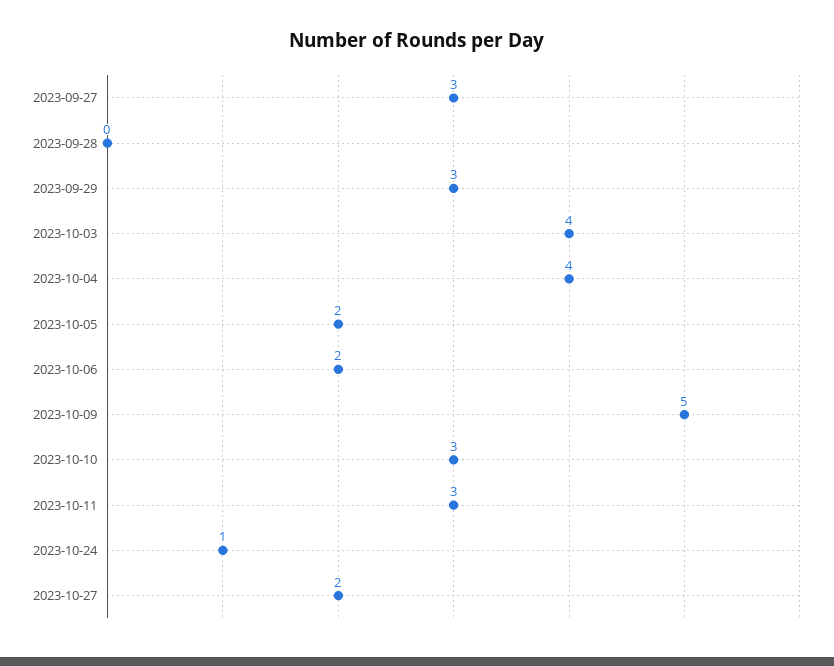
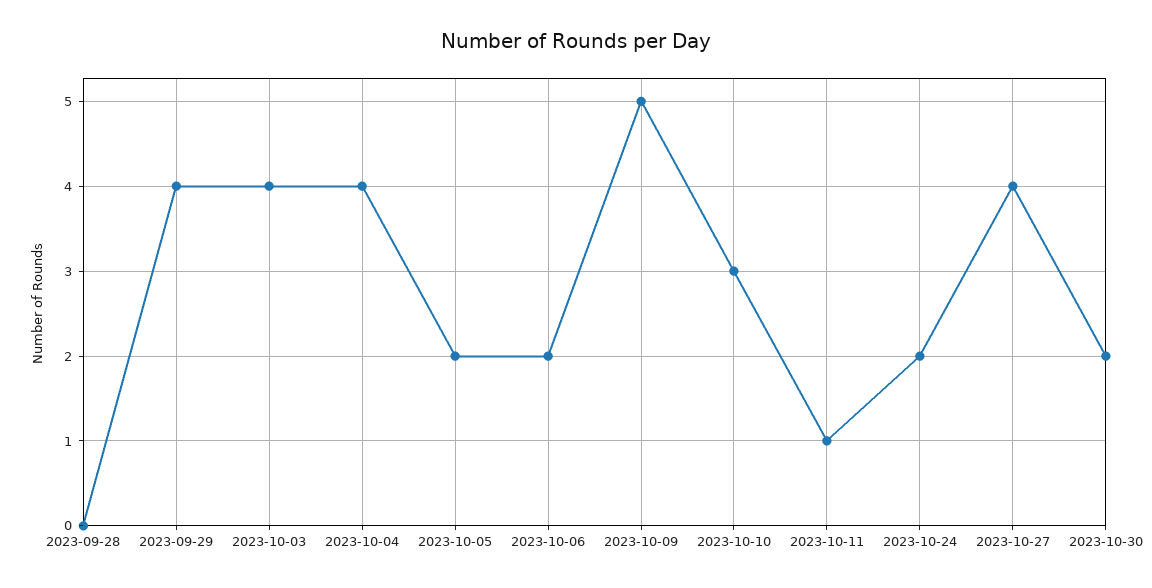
2023-09-27: 3 -> none
2023-09-29: 3 -> 4
2023-10-11: 3 -> 1
2023-10-24: 1 -> 2
2023-10-27: 2 -> 4
2023-10-30: none -> 2

